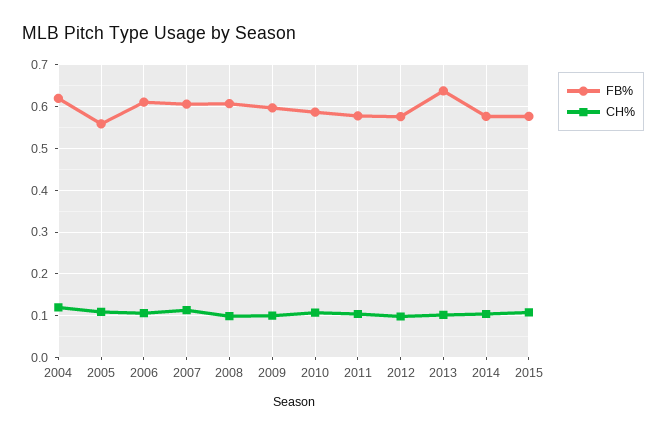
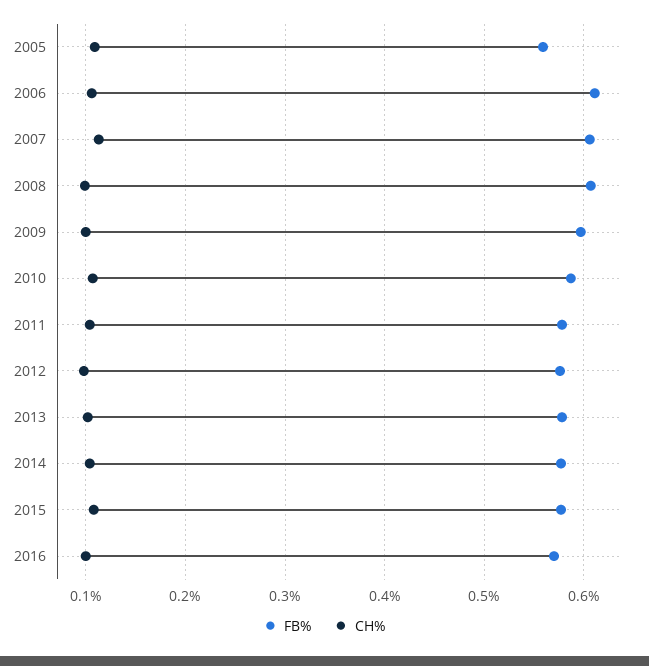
FB%, 2004: 0.62 -> none
CH%, 2004: 0.12 -> none
FB%, 2013: 0.64 -> 0.58
FB%, 2016: none -> 0.57
CH%, 2016: none -> 0.1

